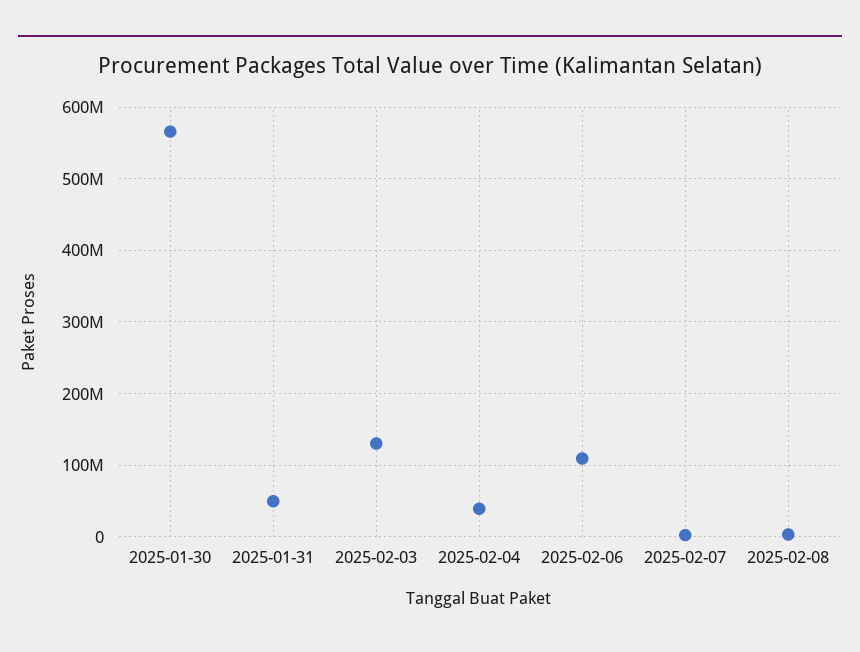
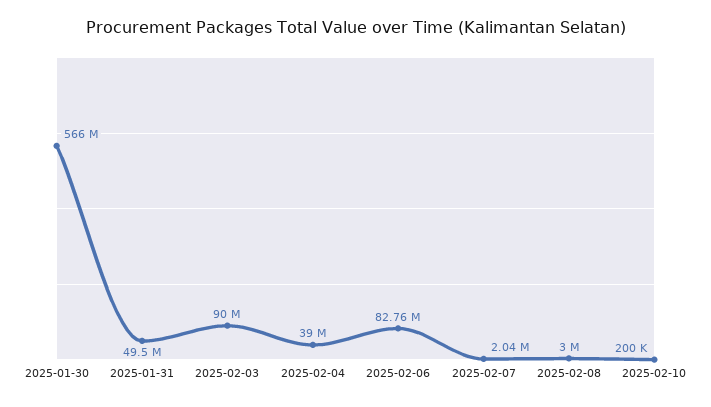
2025-02-03: 130000000 -> 90000000
2025-02-06: 110000000 -> 82760000
2025-02-10: none -> 200000

